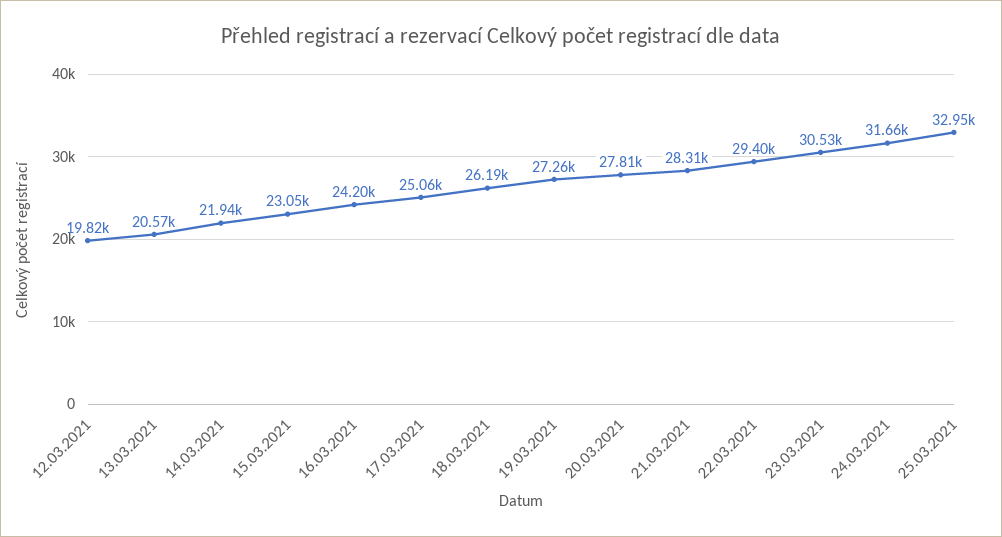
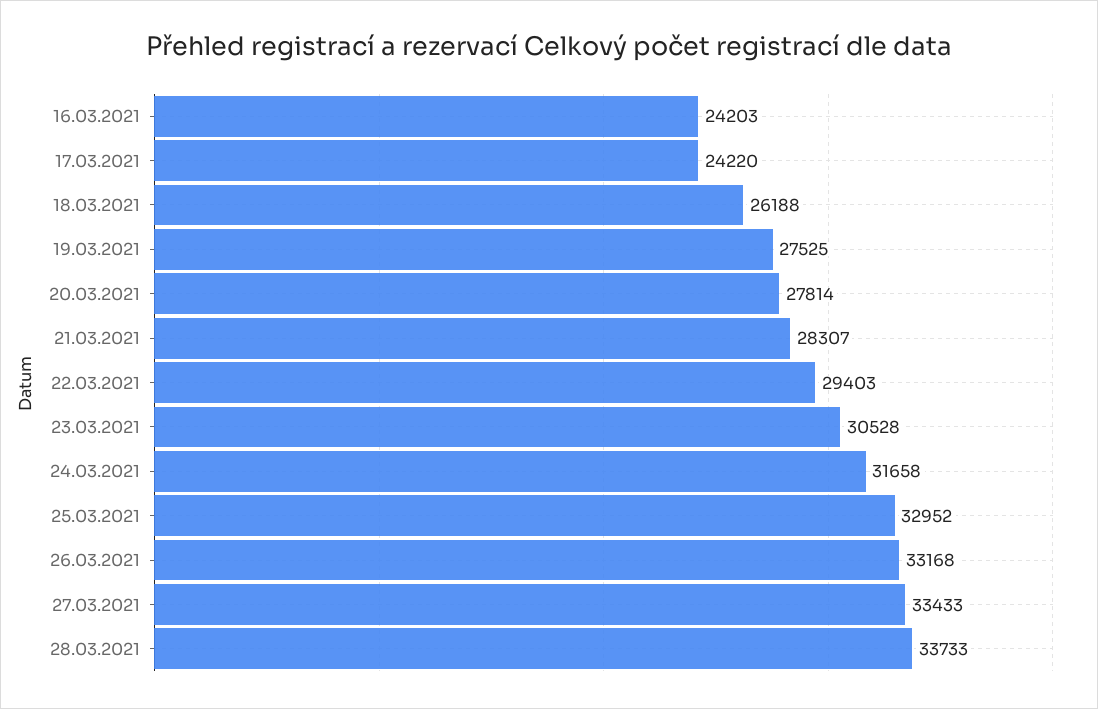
12.03.2021: 19820 -> none
13.03.2021: 20570 -> none
14.03.2021: 21940 -> none
15.03.2021: 23050 -> none
17.03.2021: 25060 -> 24220
19.03.2021: 27260 -> 27525
26.03.2021: none -> 33168
27.03.2021: none -> 33433
28.03.2021: none -> 33733

